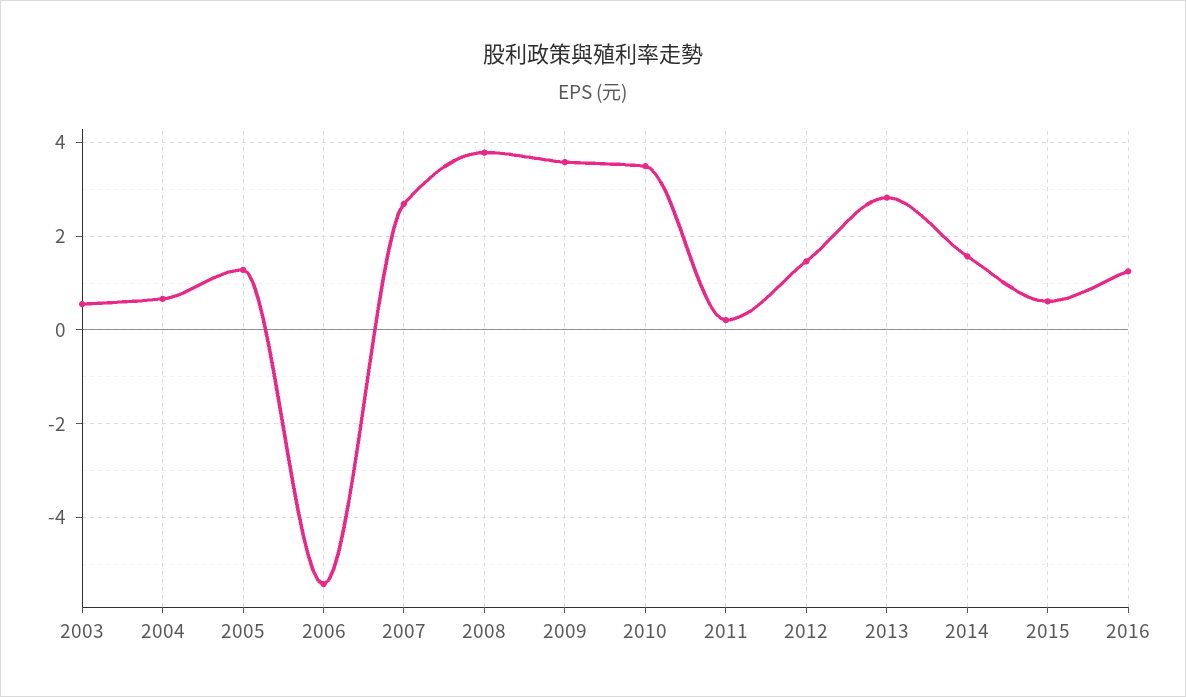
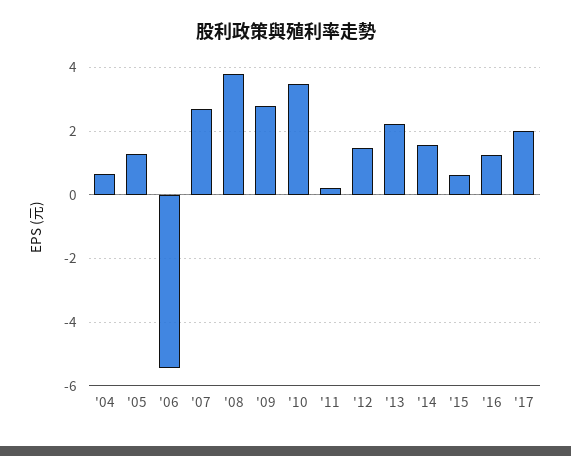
2003: 0.6 -> none
2009: 3.6 -> 2.8
2013: 2.8 -> 2.2
'17: none -> 2

